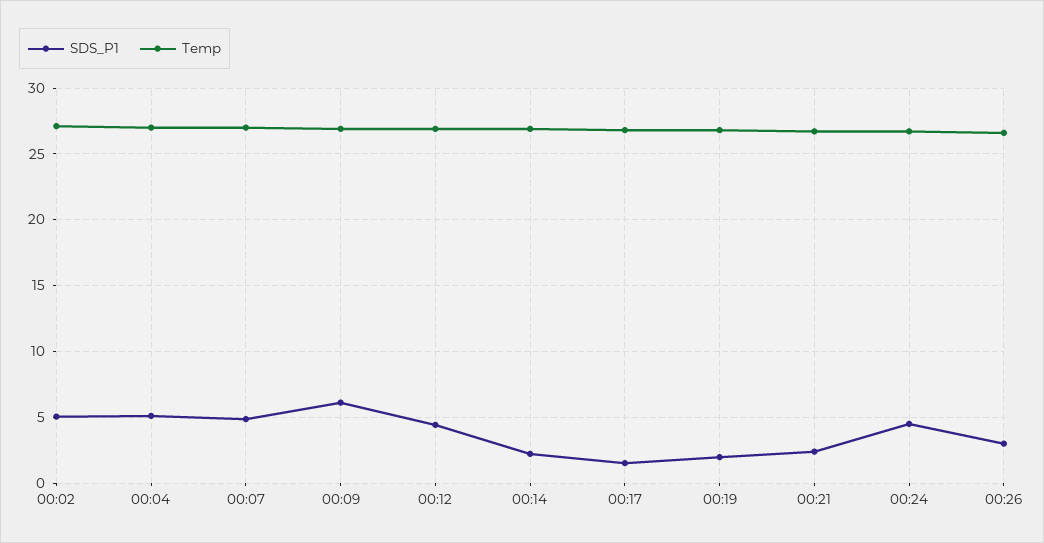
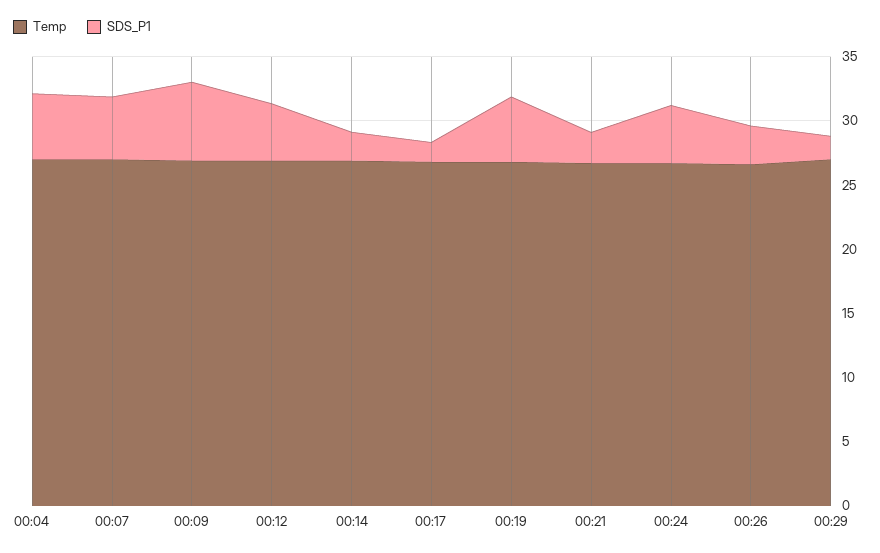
SDS_P1, 00:02: 5 -> none
Temp, 00:02: 27 -> none
SDS_P1, 00:19: 2 -> 5
Temp, 00:29: none -> 27
SDS_P1, 00:29: none -> 2

